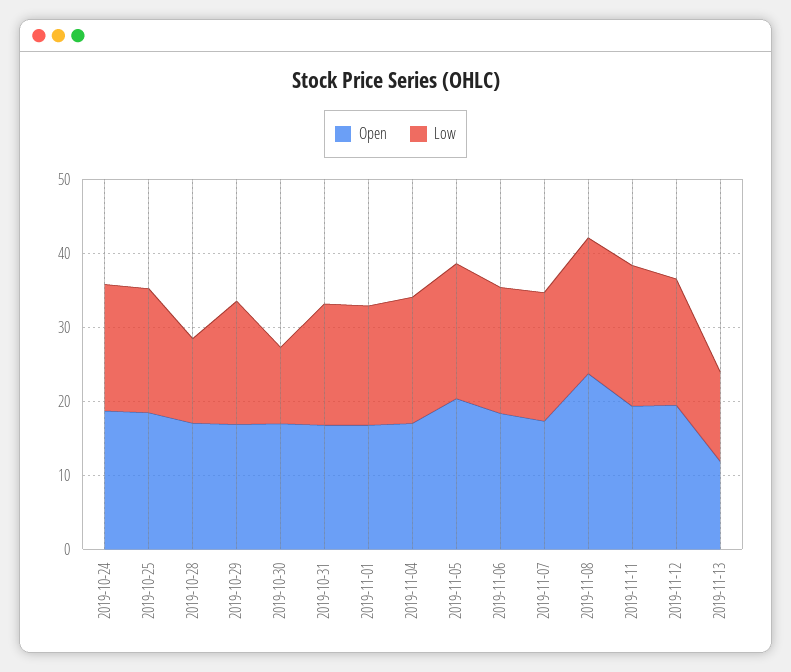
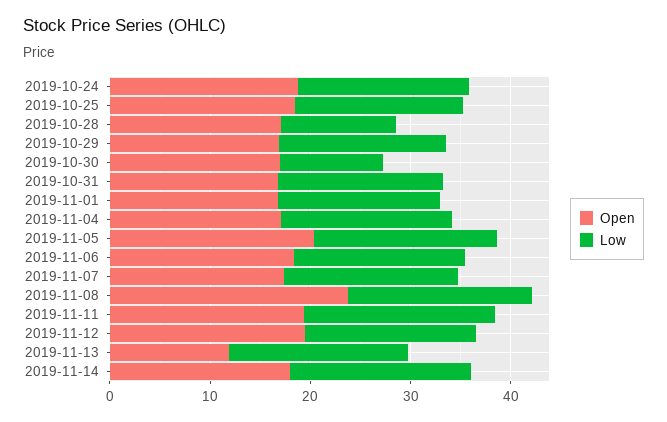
Low, 2019-11-13: 12 -> 18
Open, 2019-11-14: none -> 18
Low, 2019-11-14: none -> 18

